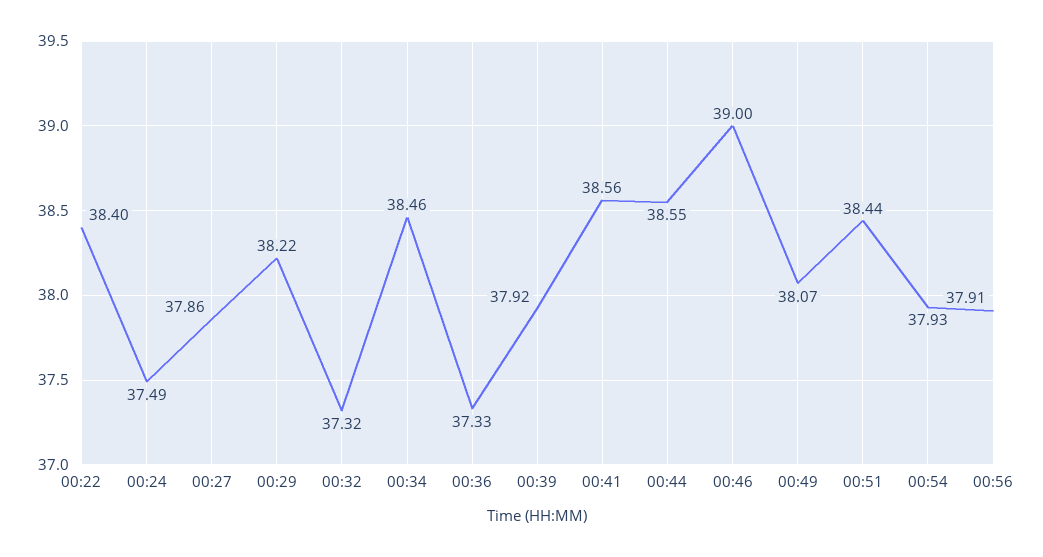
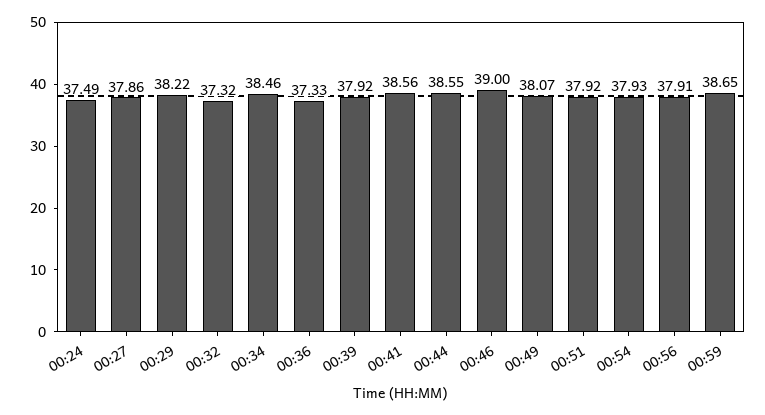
00:22: 38.4 -> none
00:51: 38.44 -> 37.92
00:59: none -> 38.65

